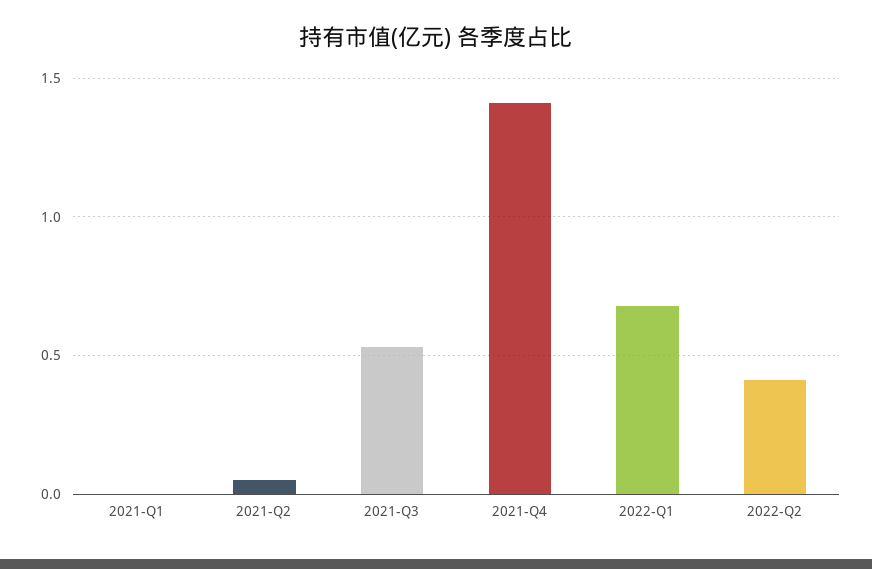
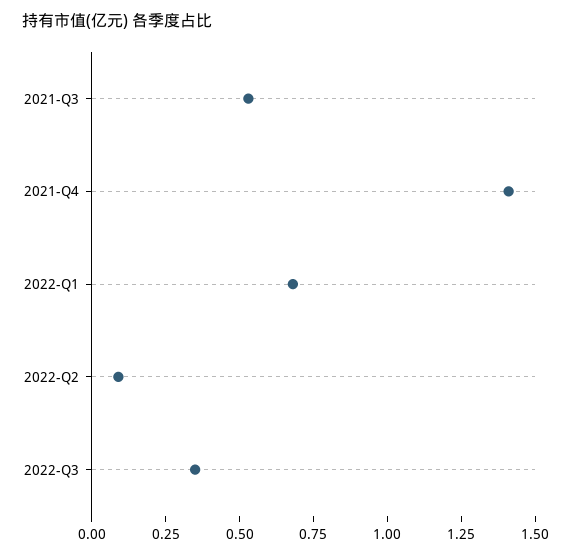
2021-Q1: 0 -> none
2021-Q2: 0.05 -> none
2022-Q2: 0.4 -> 0.1
2022-Q3: none -> 0.35

